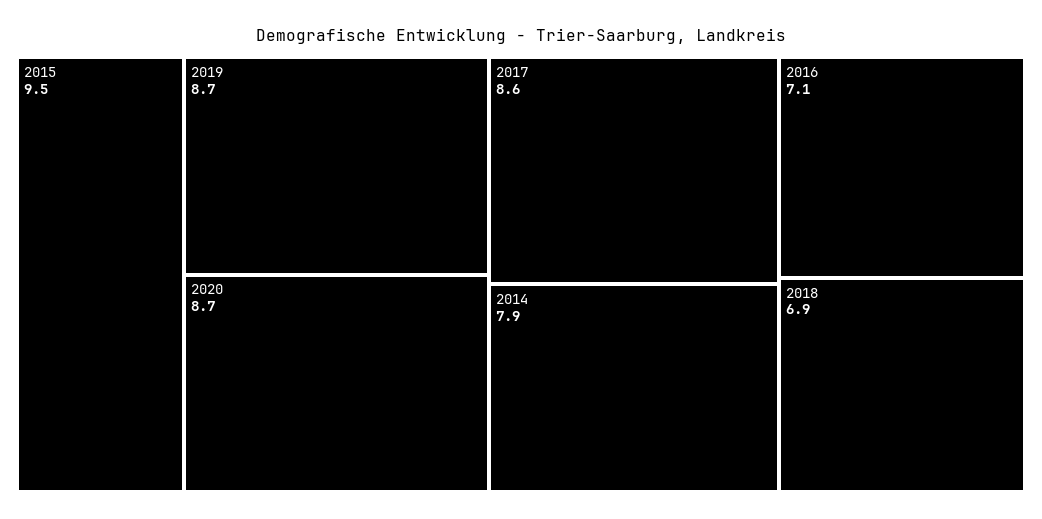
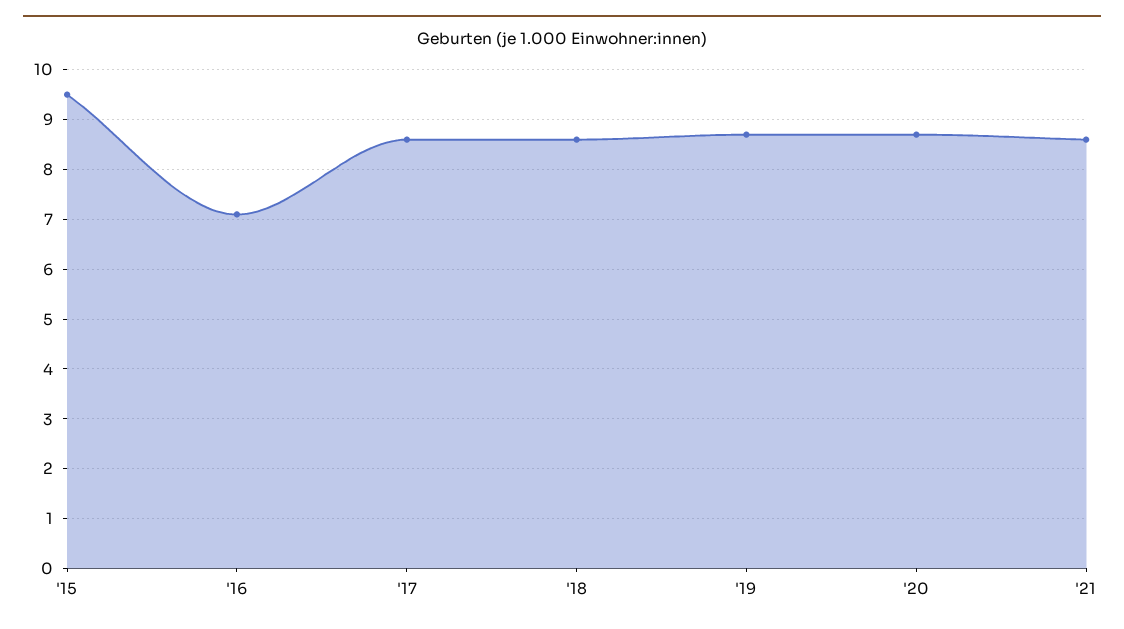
2014: 7.9 -> none
2018: 6.9 -> 8.5
'21: none -> 8.5

